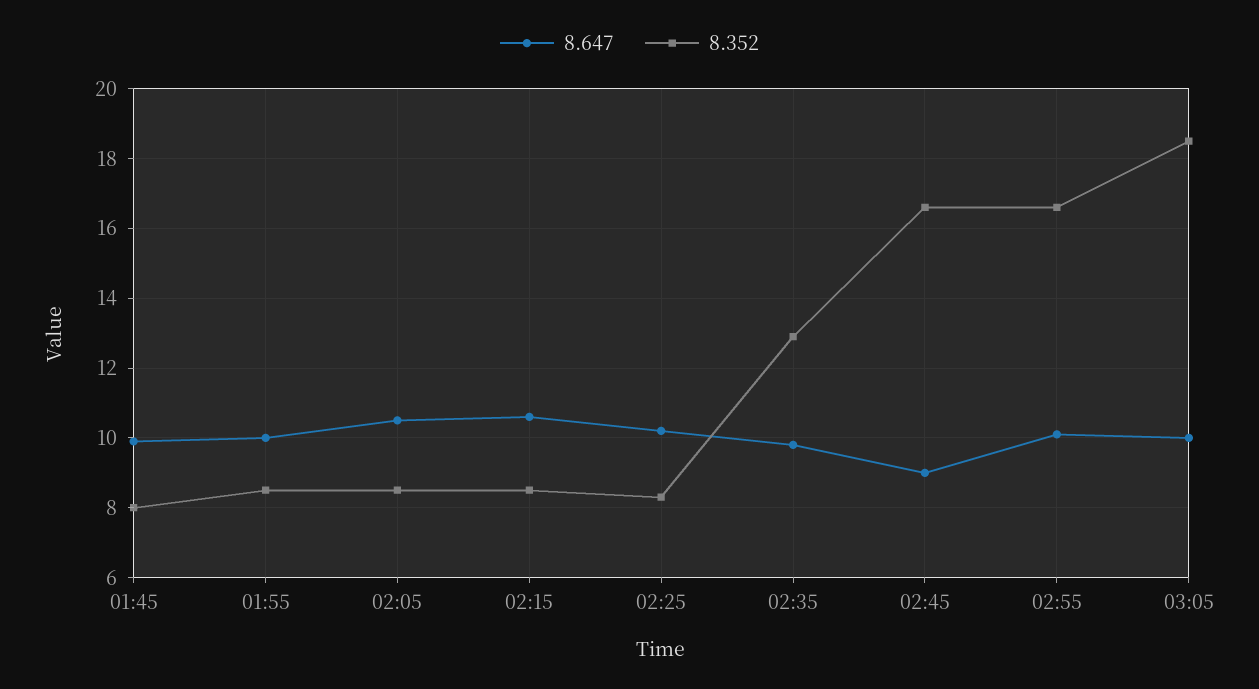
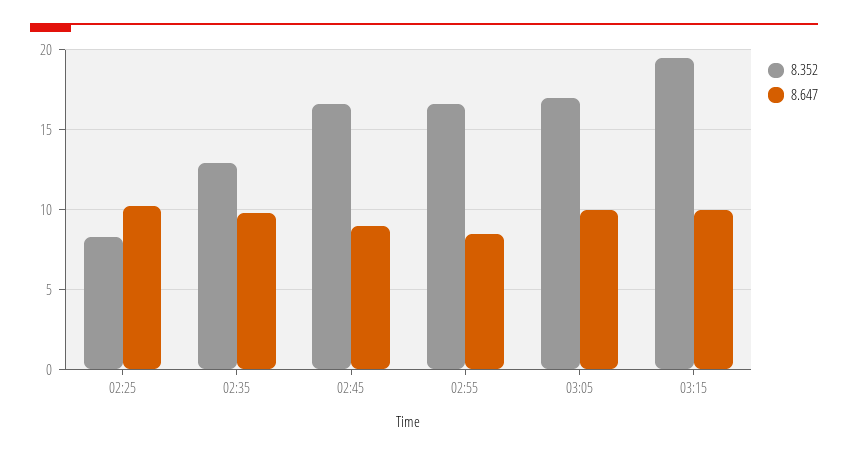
8.647, 01:45: 10 -> none
8.352, 01:45: 8 -> none
8.647, 01:55: 10 -> none
8.352, 01:55: 8.5 -> none
8.647, 02:05: 10.5 -> none
8.352, 02:05: 8.5 -> none
8.647, 02:15: 10.5 -> none
8.352, 02:15: 8.5 -> none
8.647, 02:55: 10 -> 8.5
8.352, 03:05: 18.5 -> 17
8.352, 03:15: none -> 19.5
8.647, 03:15: none -> 10

